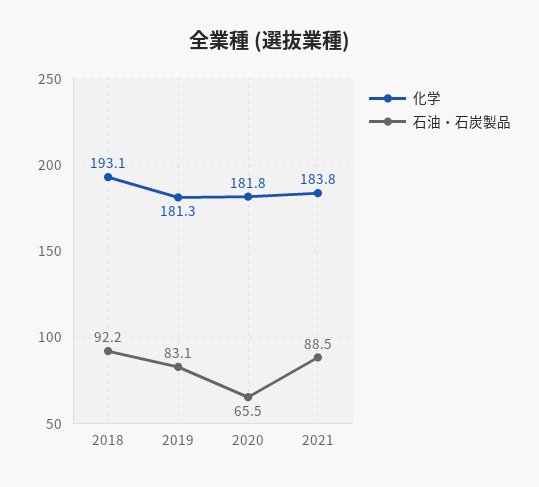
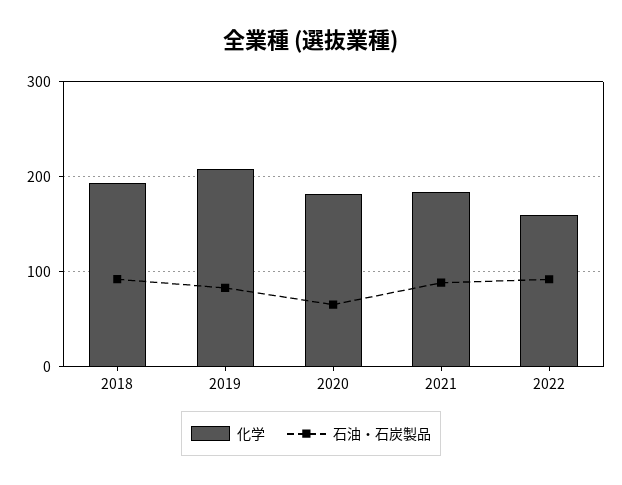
化学, 2019: 181.3 -> 210
化学, 2022: none -> 160
石油・石炭製品, 2022: none -> 90

